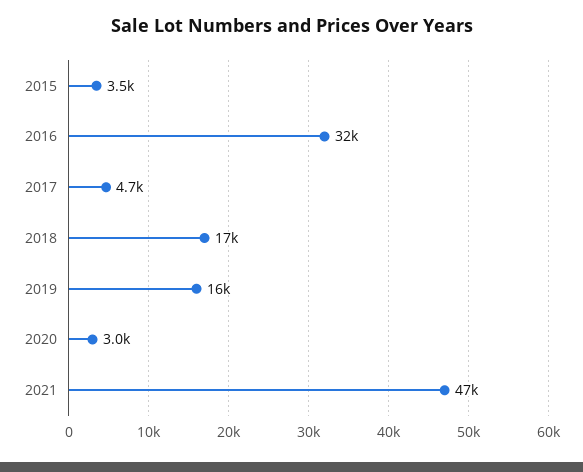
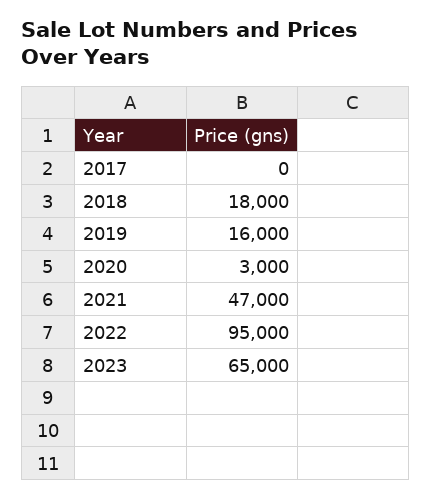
2015: 3500 -> none
2016: 32000 -> none
2017: 4700 -> 0
2018: 17000 -> 18000
2022: none -> 95000
2023: none -> 65000

